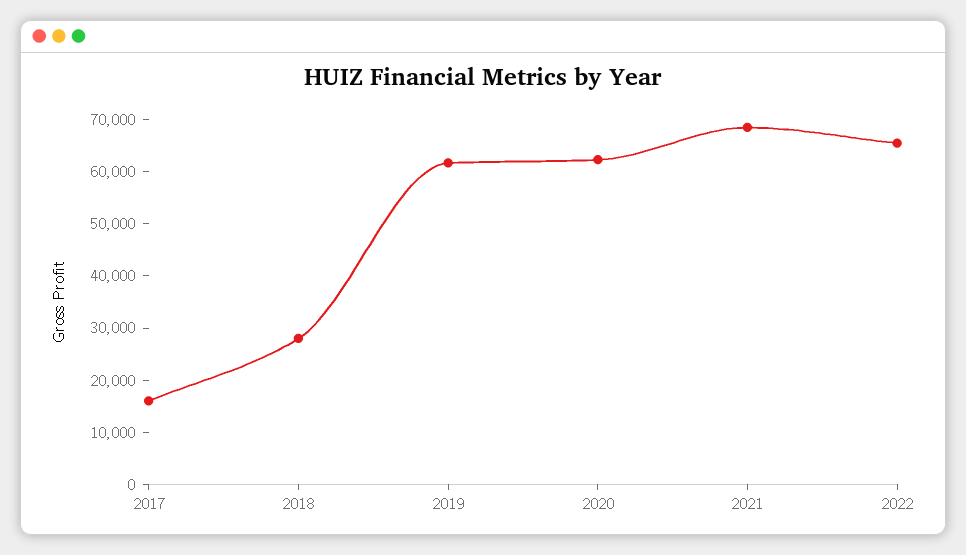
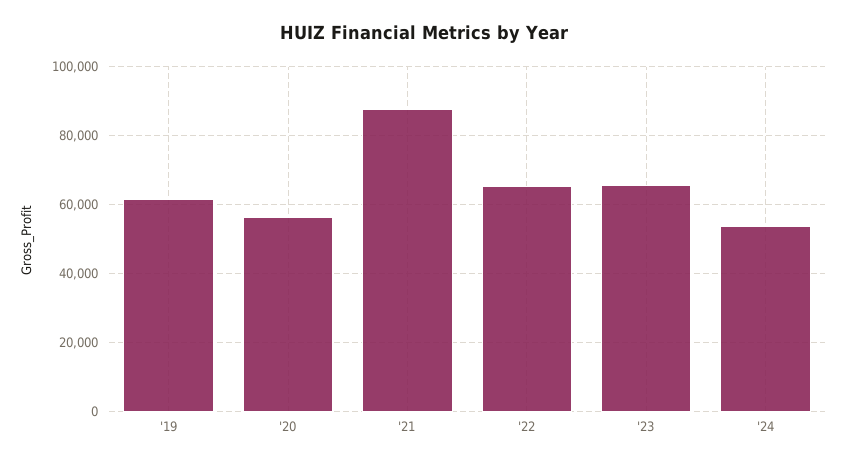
2017: 16000 -> none
2018: 28000 -> none
2020: 62000 -> 56000
2021: 68000 -> 88000
'23: none -> 66000
'24: none -> 54000

